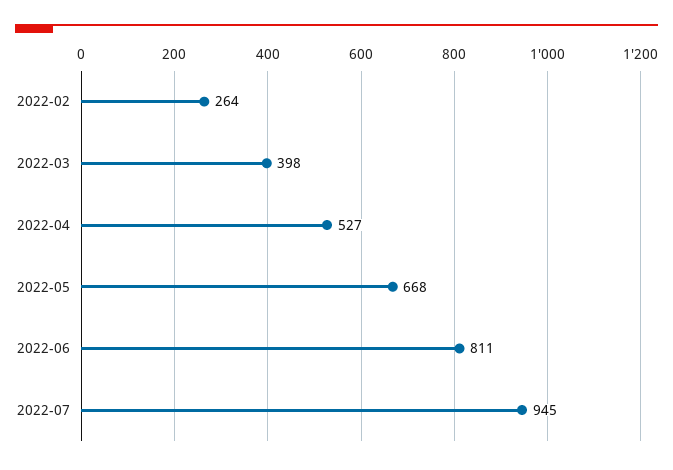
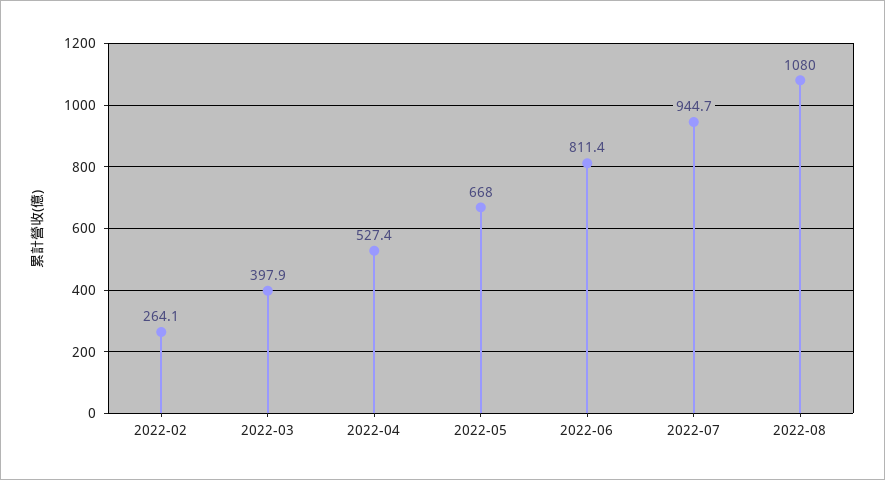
2022-08: none -> 1080

